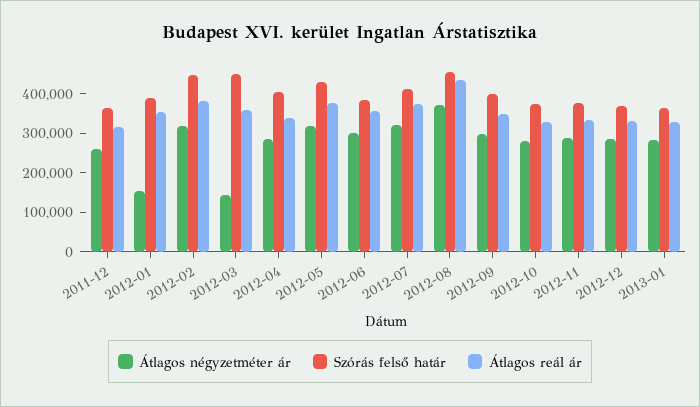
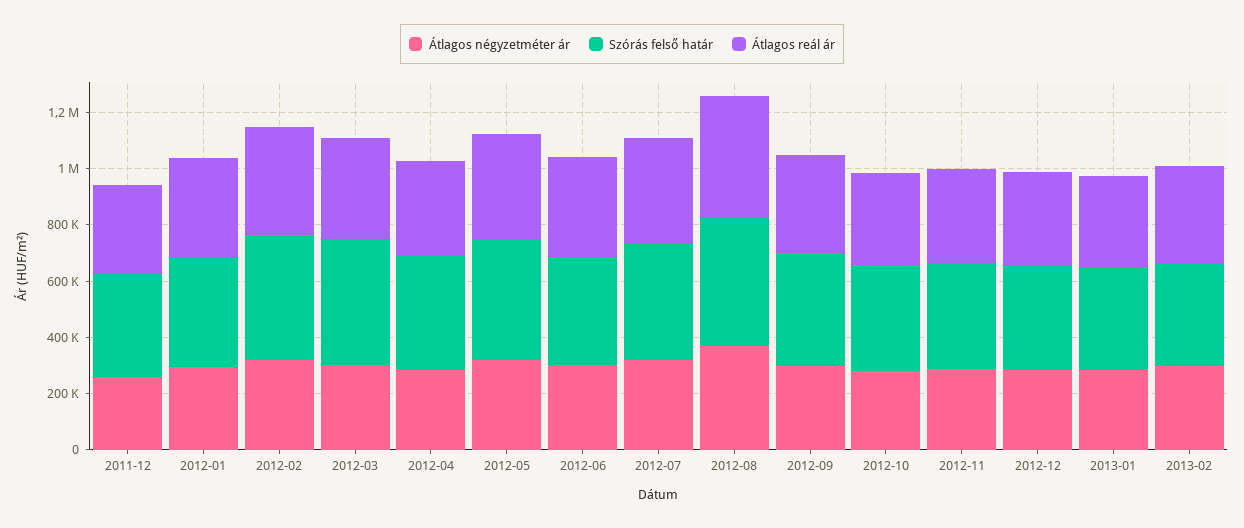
Átlagos négyzetméter ár, 2012-01: 150000 -> 300000
Átlagos négyzetméter ár, 2012-03: 150000 -> 300000
Átlagos négyzetméter ár, 2013-02: none -> 300000
Szórás felső határ, 2013-02: none -> 350000
Átlagos reál ár, 2013-02: none -> 350000

